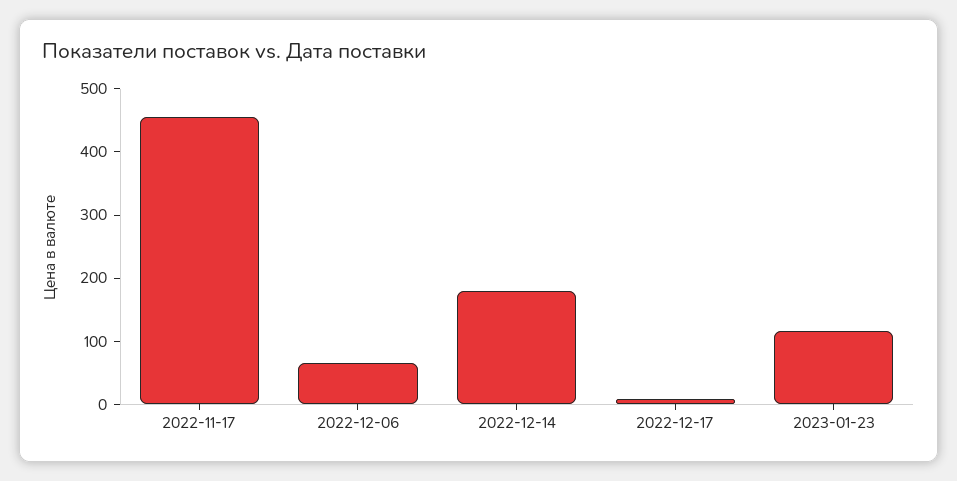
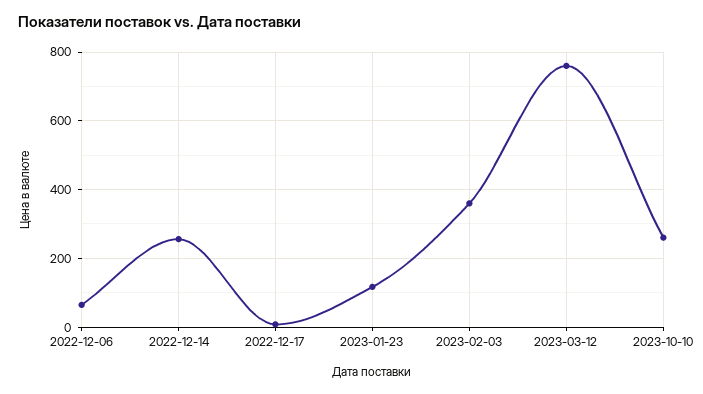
2022-11-17: 460 -> none
2022-12-14: 180 -> 260
2023-02-03: none -> 360
2023-03-12: none -> 760
2023-10-10: none -> 260

